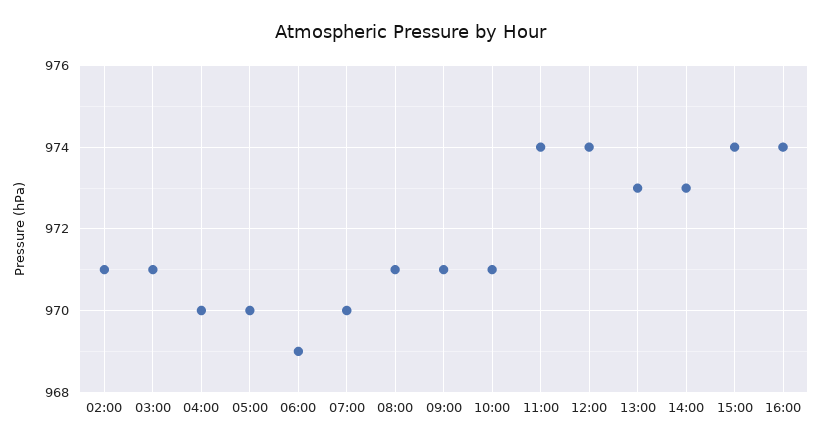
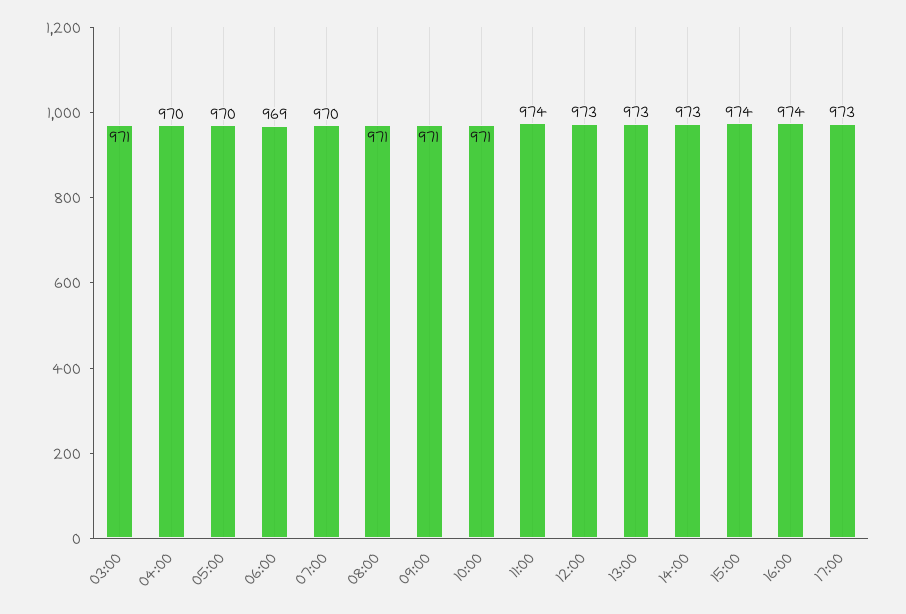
02:00: 971 -> none
12:00: 974 -> 973
17:00: none -> 973

